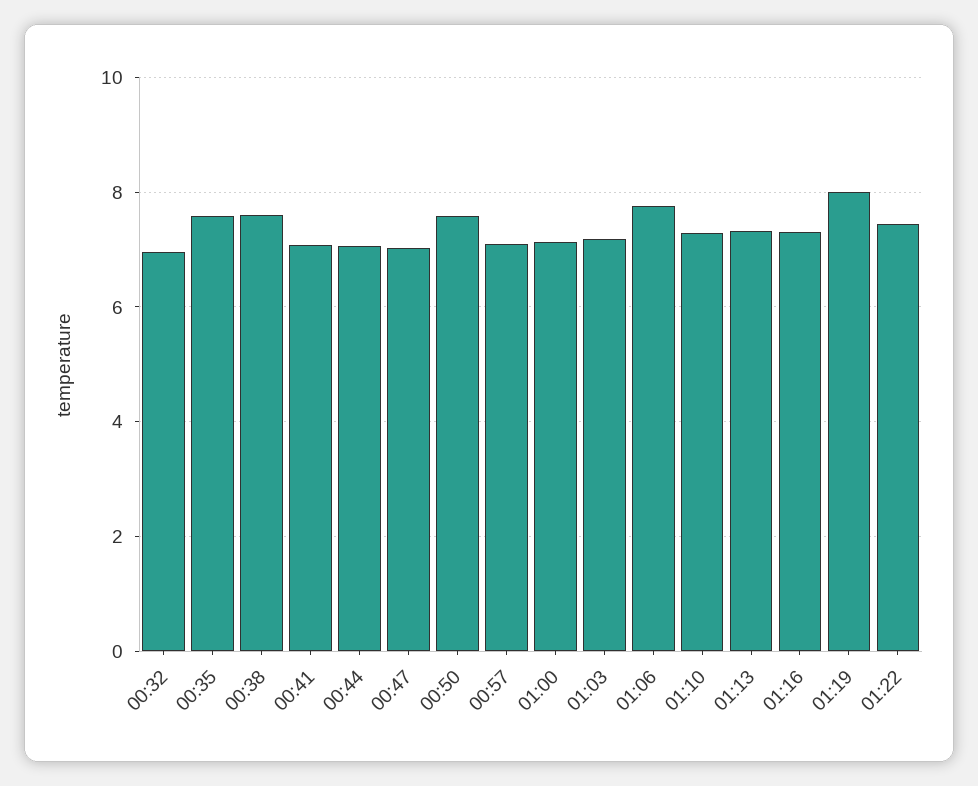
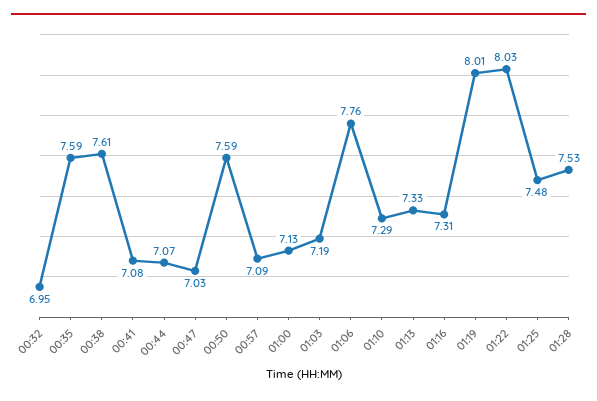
01:22: 7.4 -> 8.03
01:25: none -> 7.48
01:28: none -> 7.53

